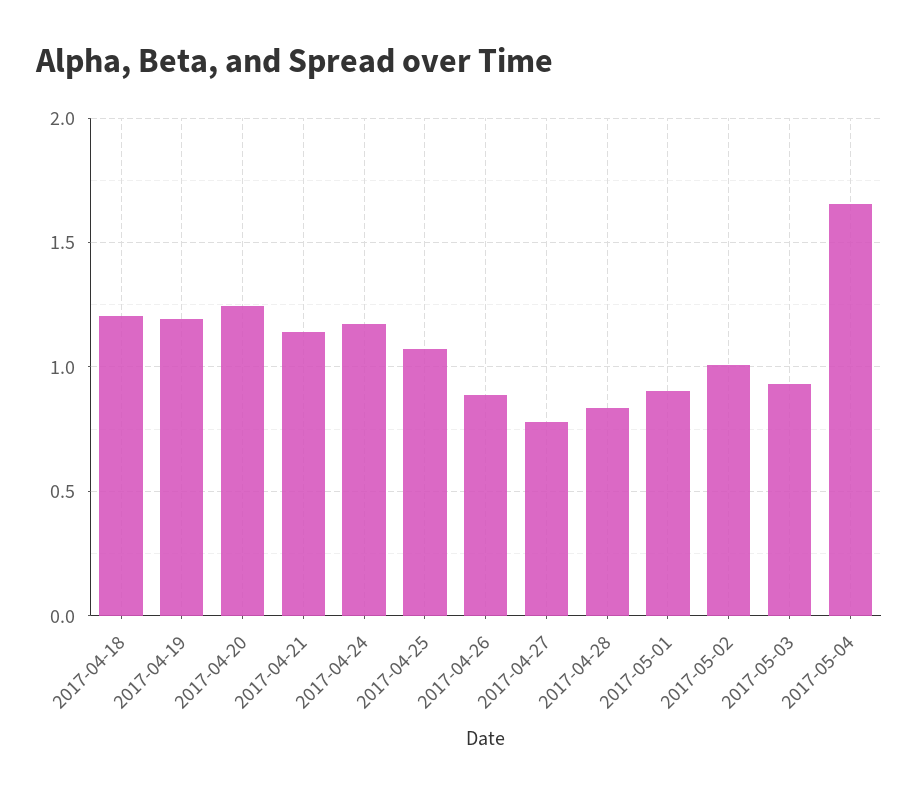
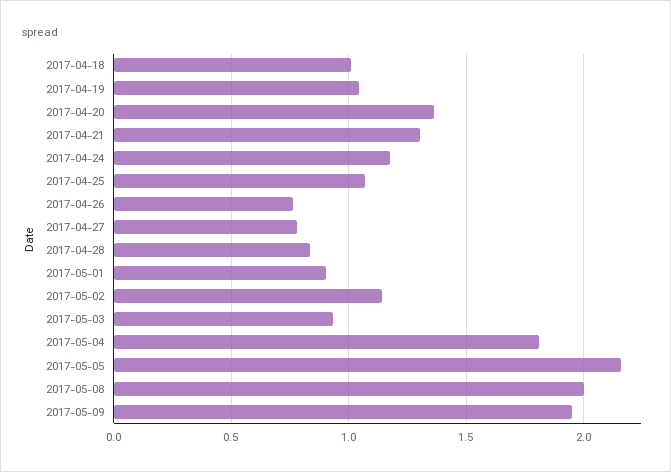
2017-04-18: 1.2 -> 1
2017-04-19: 1.2 -> 1.05
2017-04-20: 1.25 -> 1.35
2017-04-21: 1.15 -> 1.3
2017-04-26: 0.9 -> 0.75
2017-05-02: 1 -> 1.15
2017-05-04: 1.65 -> 1.8
2017-05-05: none -> 2.15
2017-05-08: none -> 2
2017-05-09: none -> 1.95

